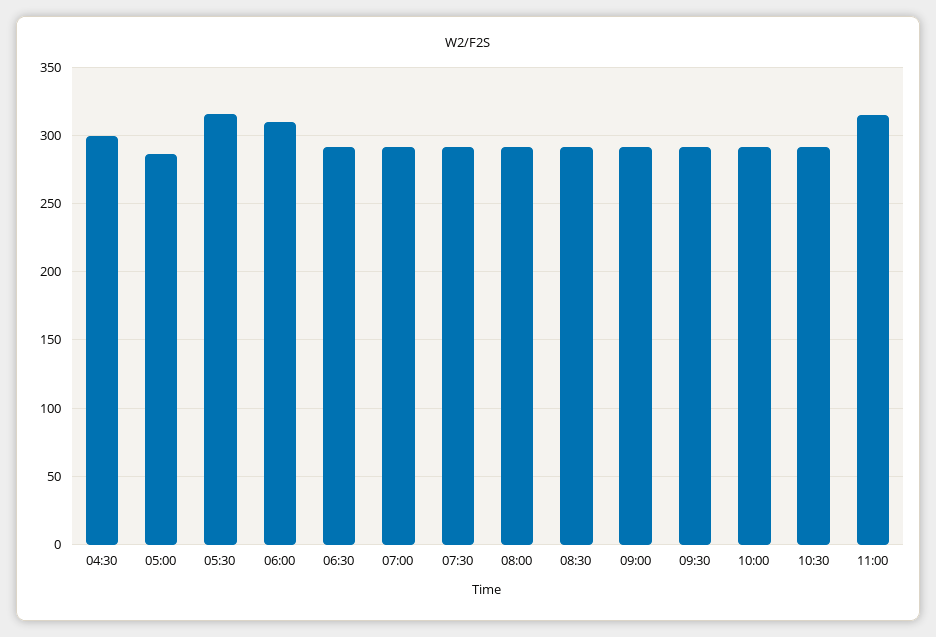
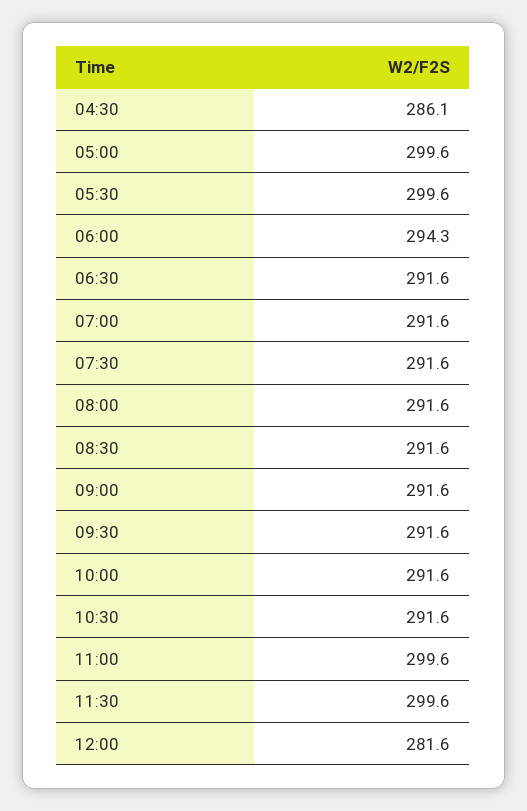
04:30: 300 -> 286.1
05:00: 285 -> 299.6
05:30: 315 -> 299.6
06:00: 310 -> 294.3
11:00: 315 -> 299.6
11:30: none -> 299.6
12:00: none -> 281.6

